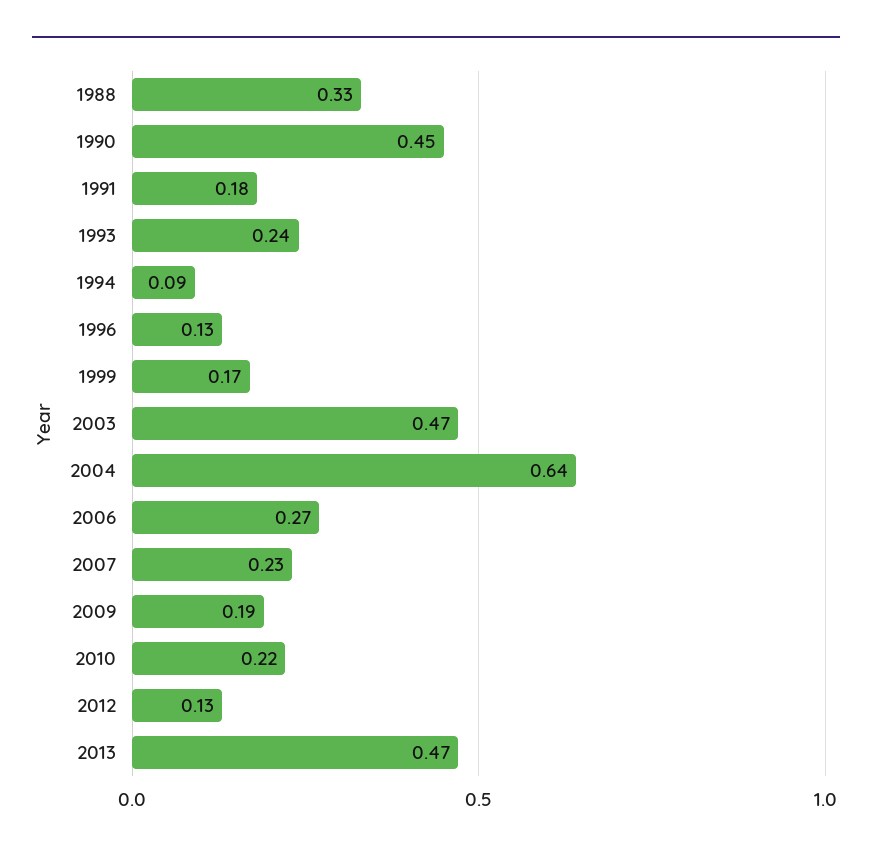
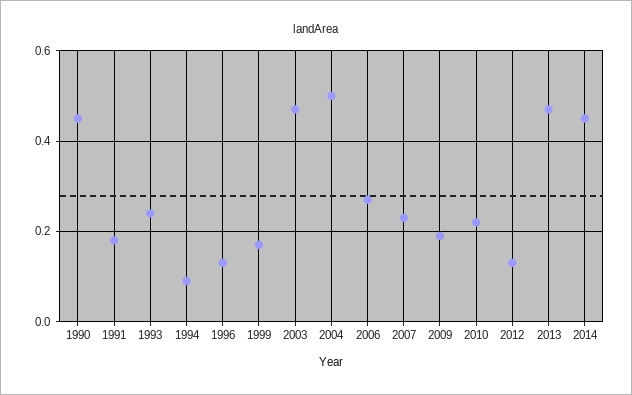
1988: 0.33 -> none
2004: 0.64 -> 0.5
2014: none -> 0.45

